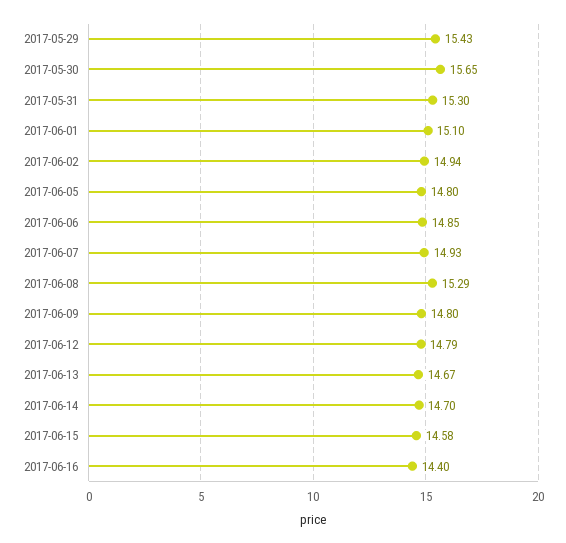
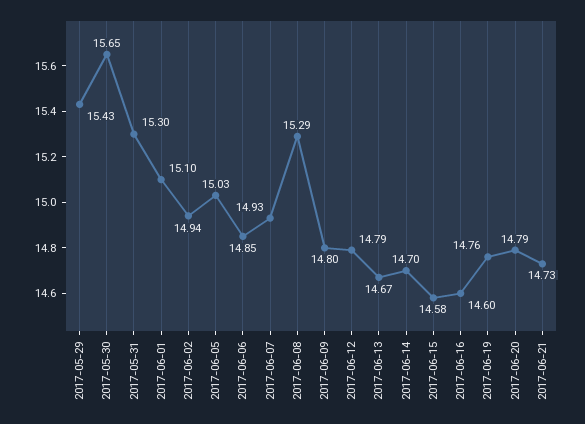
2017-06-05: 14.8 -> 15.03
2017-06-16: 14.4 -> 14.6
2017-06-19: none -> 14.76
2017-06-20: none -> 14.79
2017-06-21: none -> 14.73

